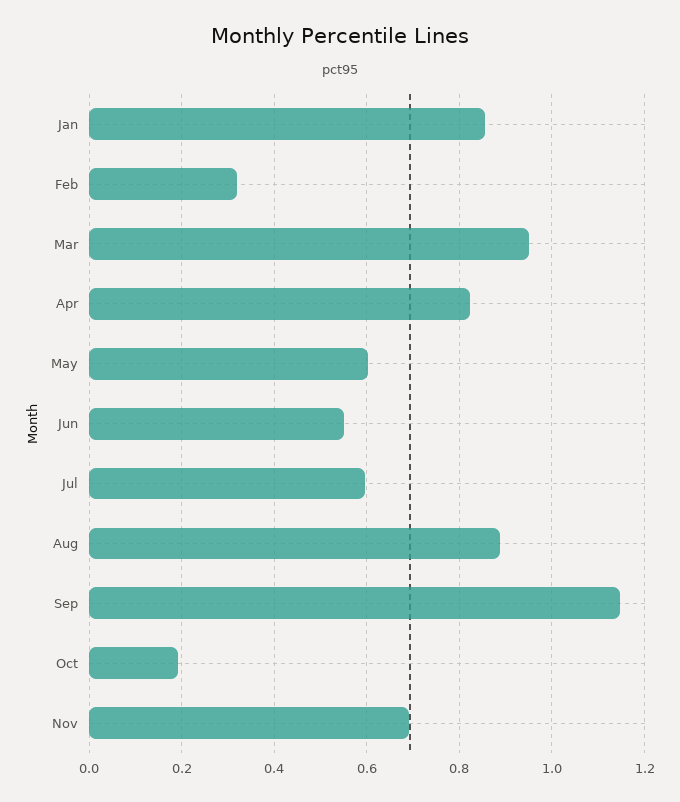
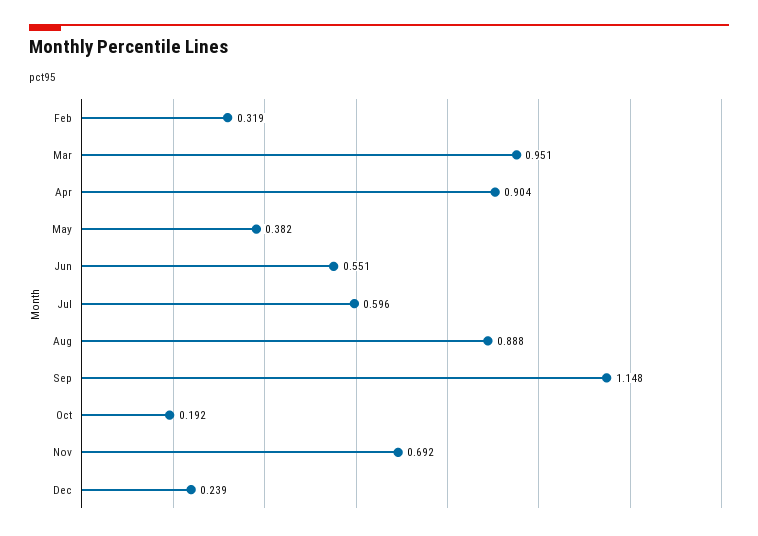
Jan: 0.86 -> none
Apr: 0.82 -> 0.904
May: 0.6 -> 0.382
Dec: none -> 0.239

